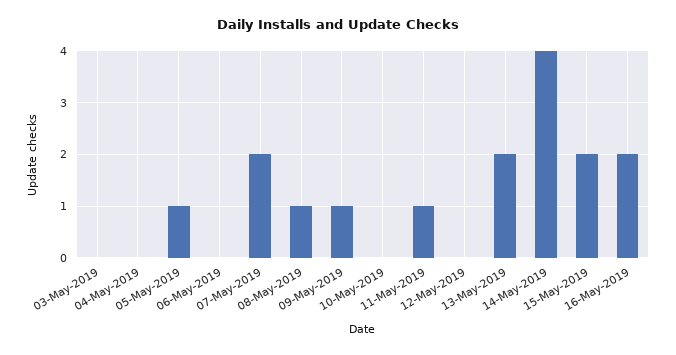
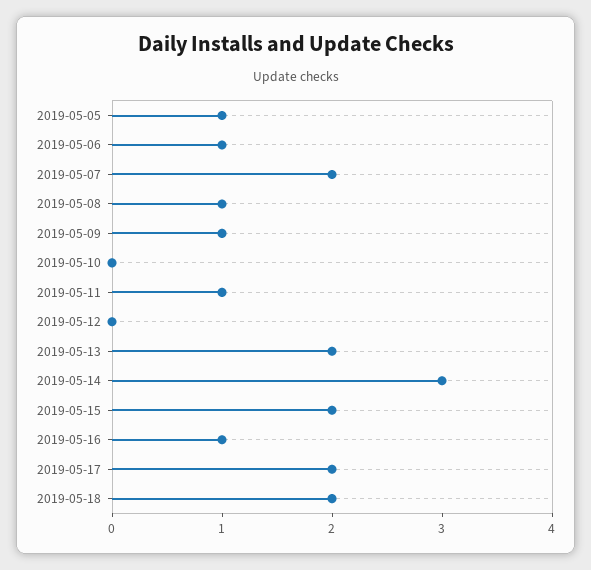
03-May-2019: 0 -> none
04-May-2019: 0 -> none
06-May-2019: 0 -> 1
14-May-2019: 4 -> 3
16-May-2019: 2 -> 1
2019-05-17: none -> 2
2019-05-18: none -> 2

